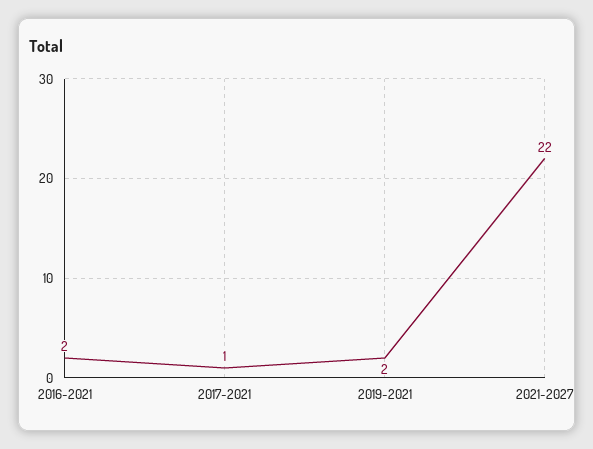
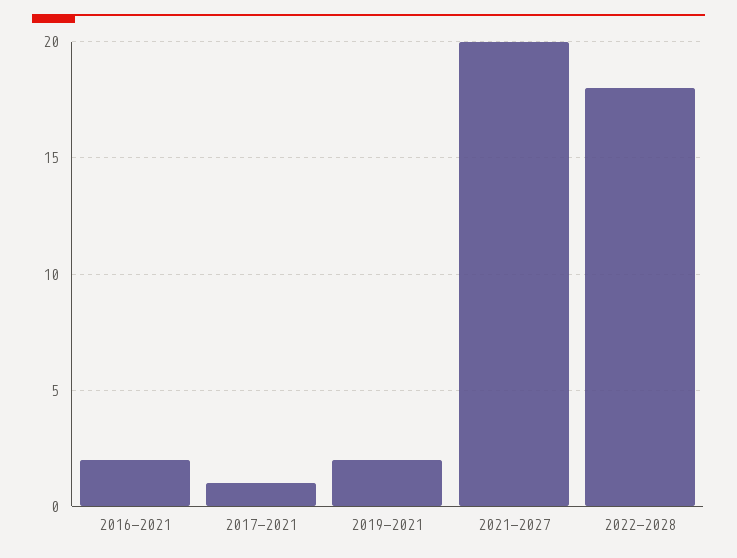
2021-2027: 22 -> 20
2022-2028: none -> 18

